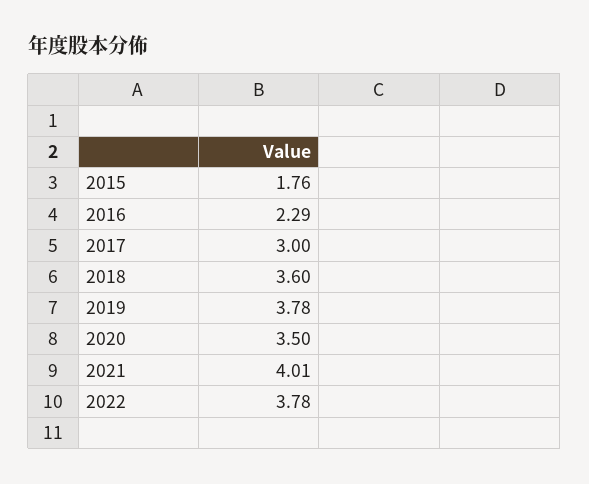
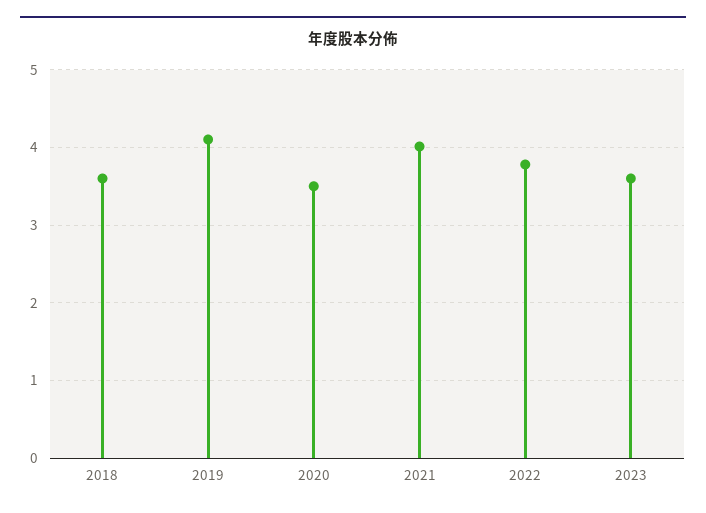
2015: 1.76 -> none
2016: 2.29 -> none
2017: 3 -> none
2019: 3.78 -> 4.1
2023: none -> 3.6

